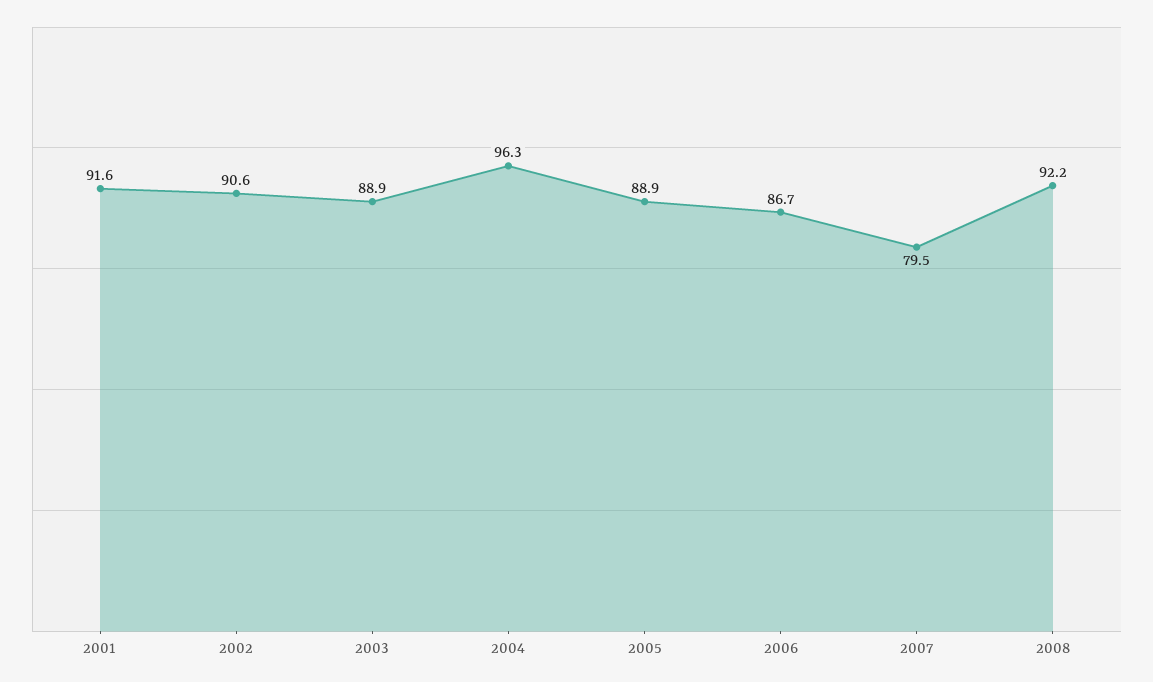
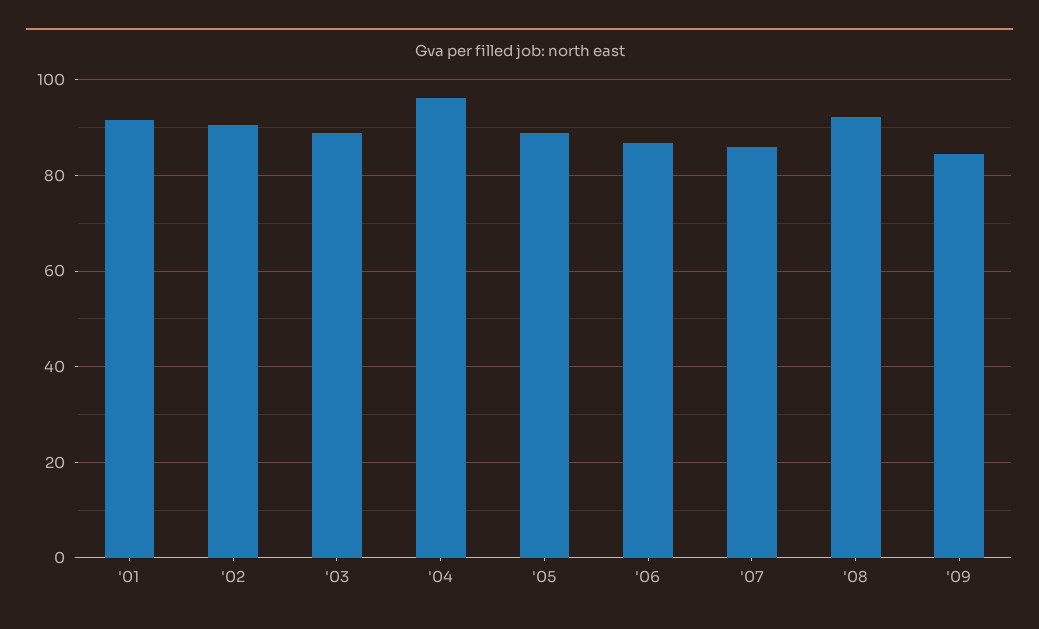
2007: 79.5 -> 86
'09: none -> 84

